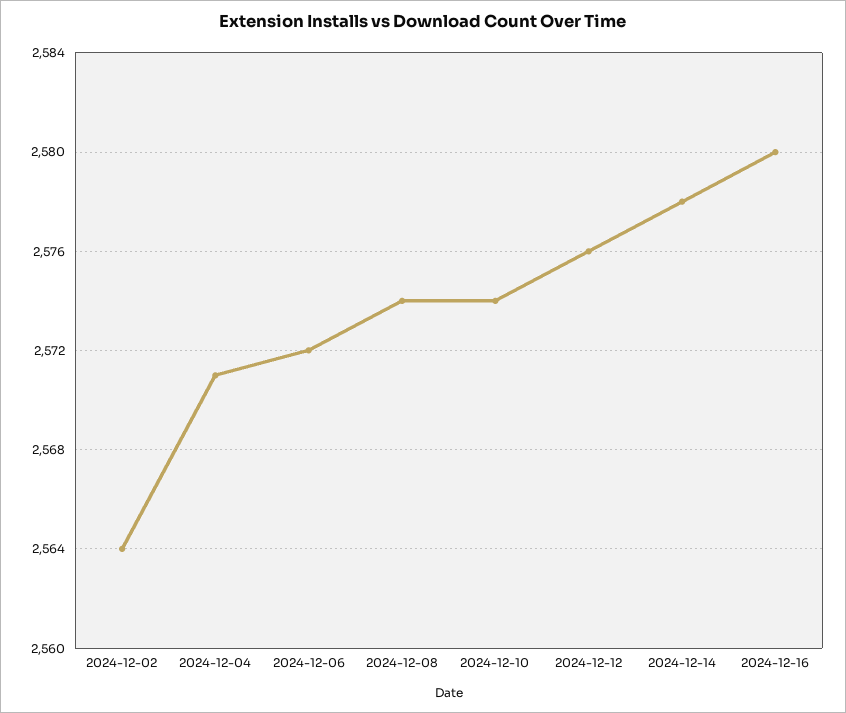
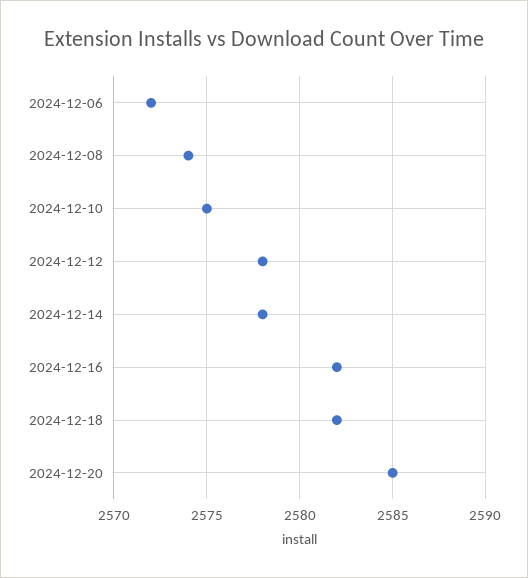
2024-12-02: 2564 -> none
2024-12-04: 2571 -> none
2024-12-10: 2574 -> 2575
2024-12-12: 2576 -> 2578
2024-12-16: 2580 -> 2582
2024-12-18: none -> 2582
2024-12-20: none -> 2585

